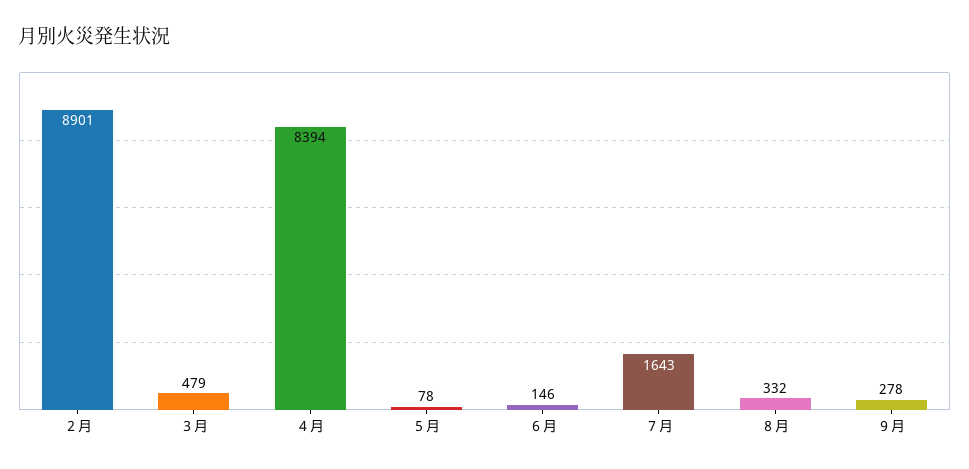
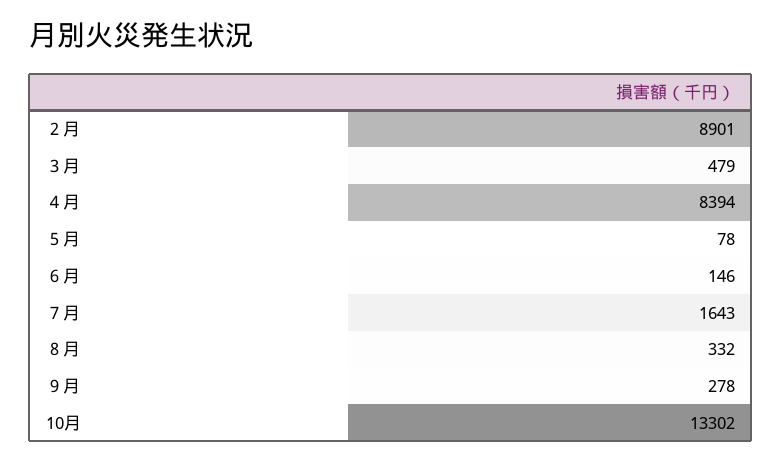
10月: none -> 13302

